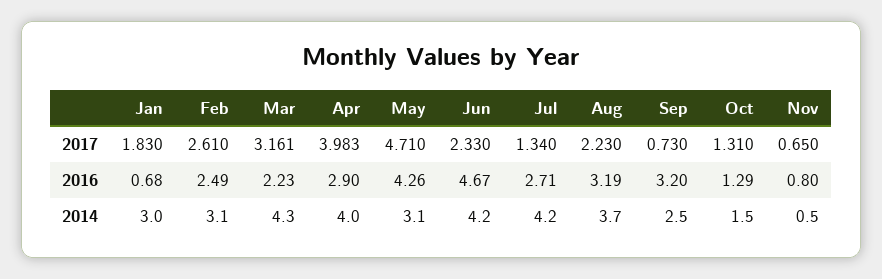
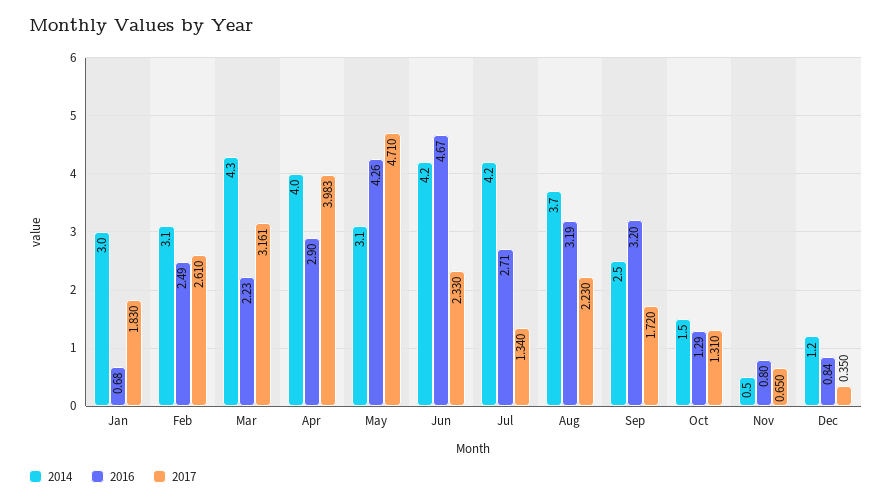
2017, Sep: 0.73 -> 1.72
2014, Dec: none -> 1.2
2016, Dec: none -> 0.84
2017, Dec: none -> 0.35

